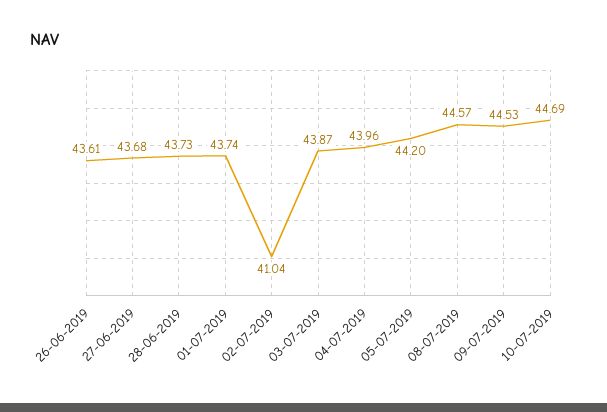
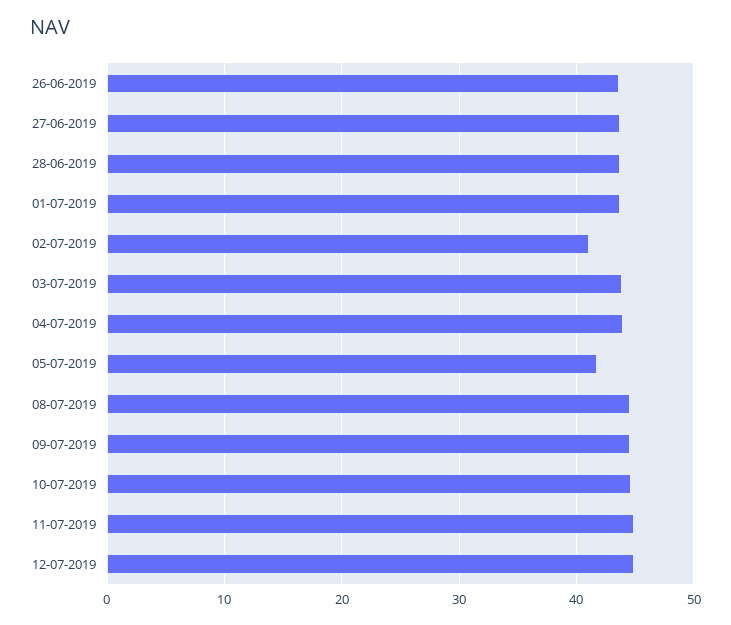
05-07-2019: 44.2 -> 42
11-07-2019: none -> 45
12-07-2019: none -> 45

